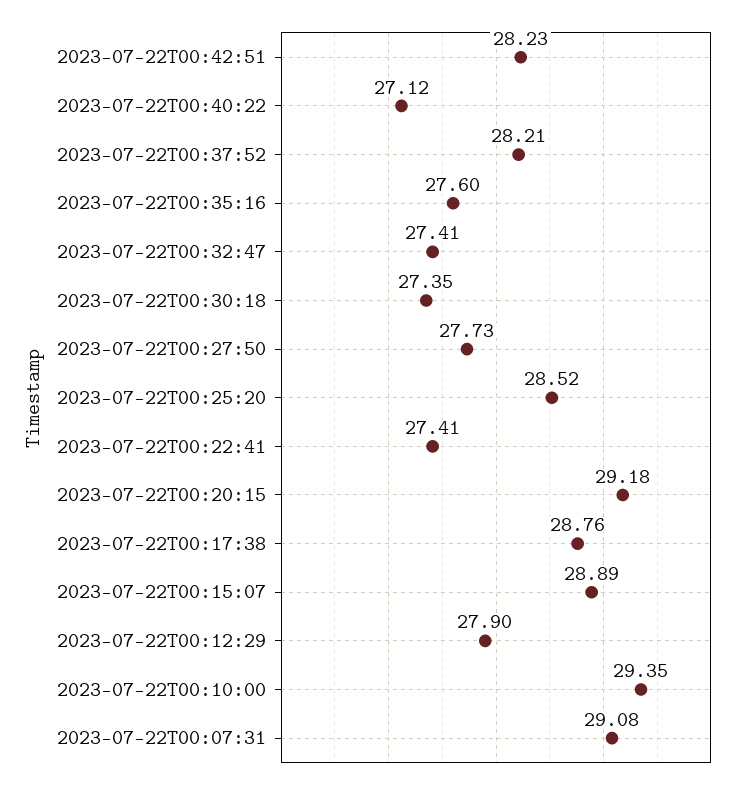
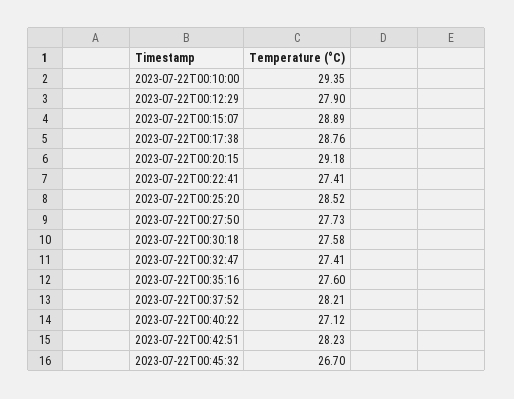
2023-07-22T00:30:18: 27.35 -> 27.58
2023-07-22T00:07:31: 29.08 -> none
2023-07-22T00:45:32: none -> 26.7

